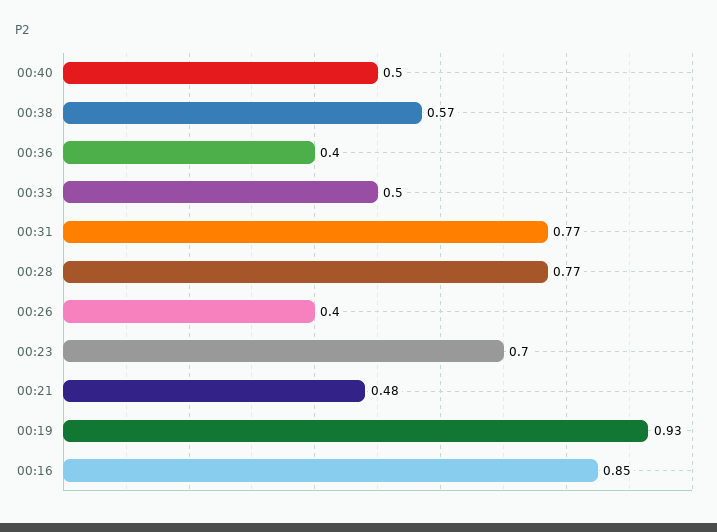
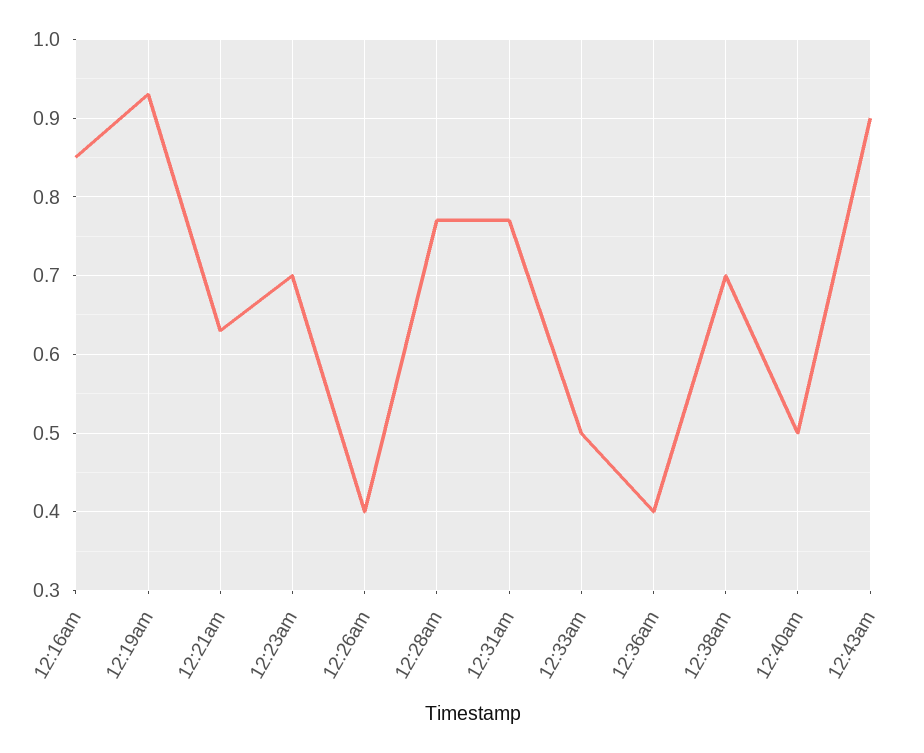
00:38: 0.57 -> 0.7
00:21: 0.48 -> 0.63
12:43am: none -> 0.9

